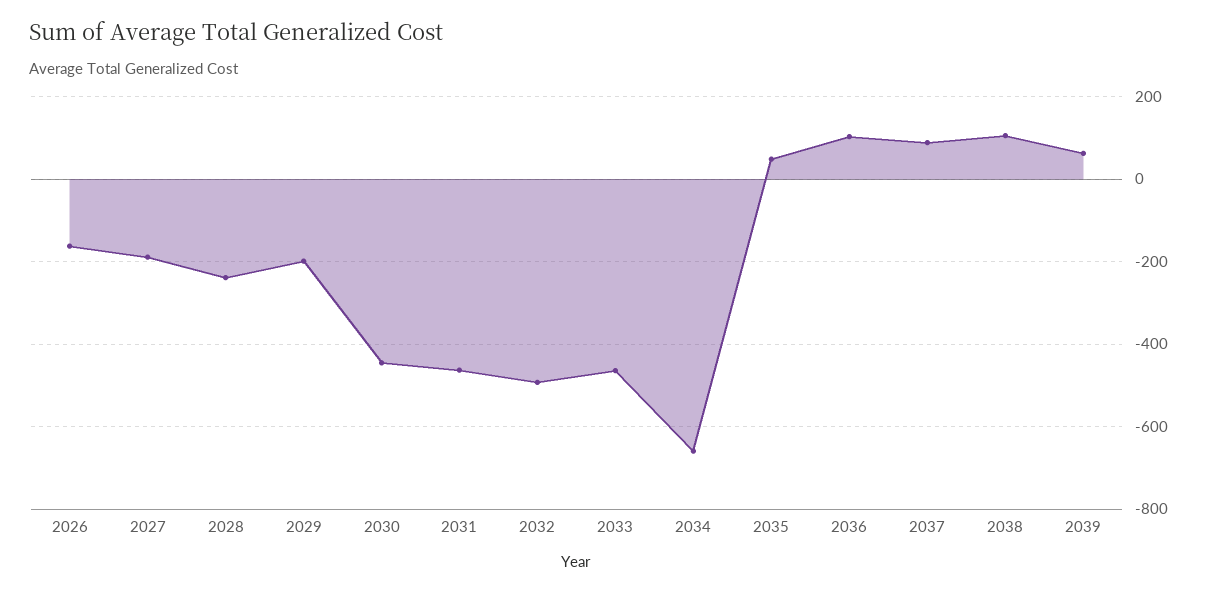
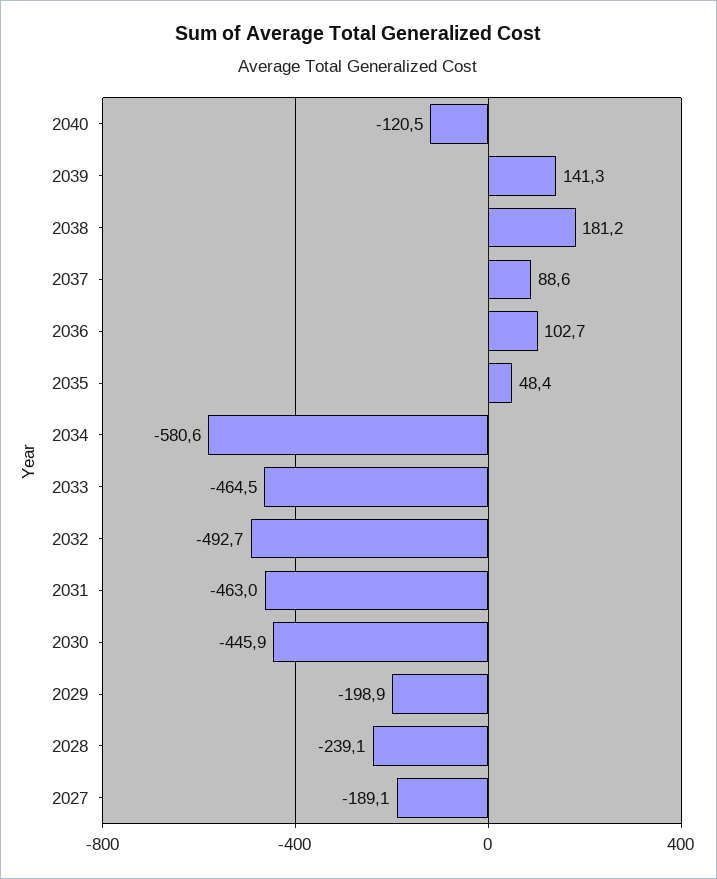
2026: -160 -> none
2034: -660 -> -580.6
2038: 100 -> 181.2
2039: 60 -> 141.3
2040: none -> -120.5

